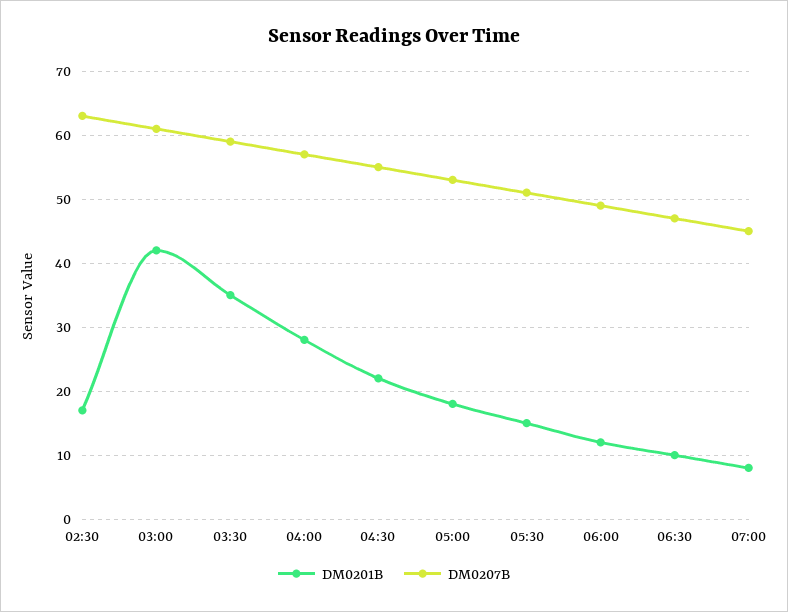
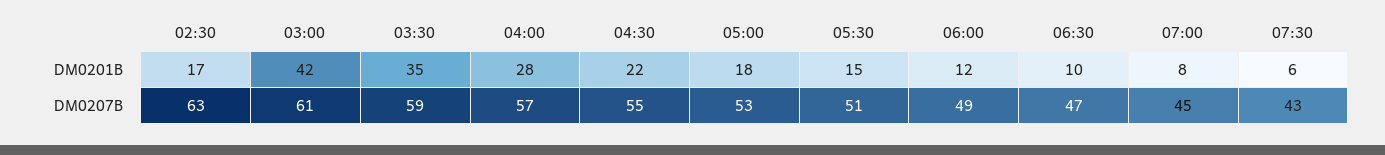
DM0201B, 07:30: none -> 6
DM0207B, 07:30: none -> 43

